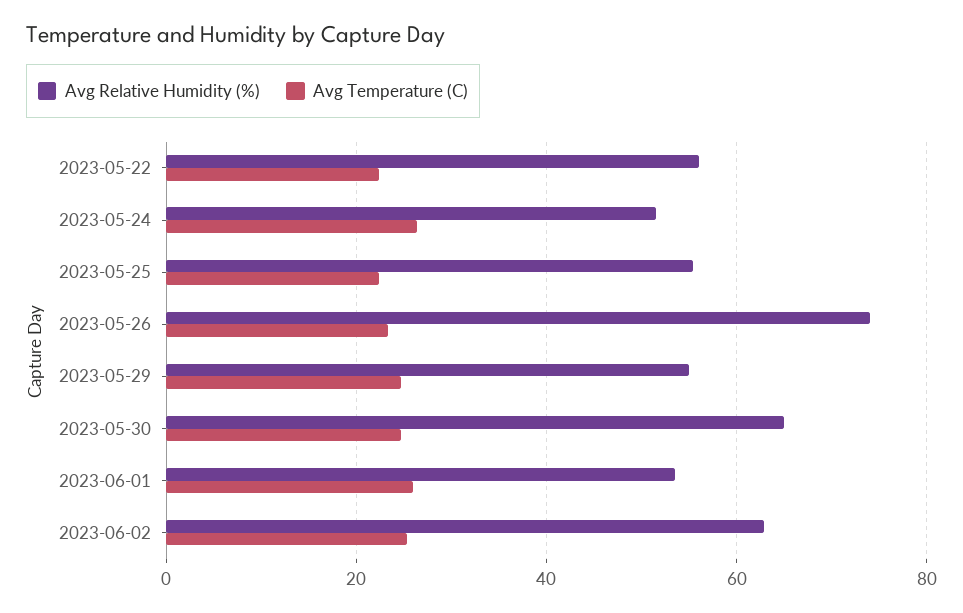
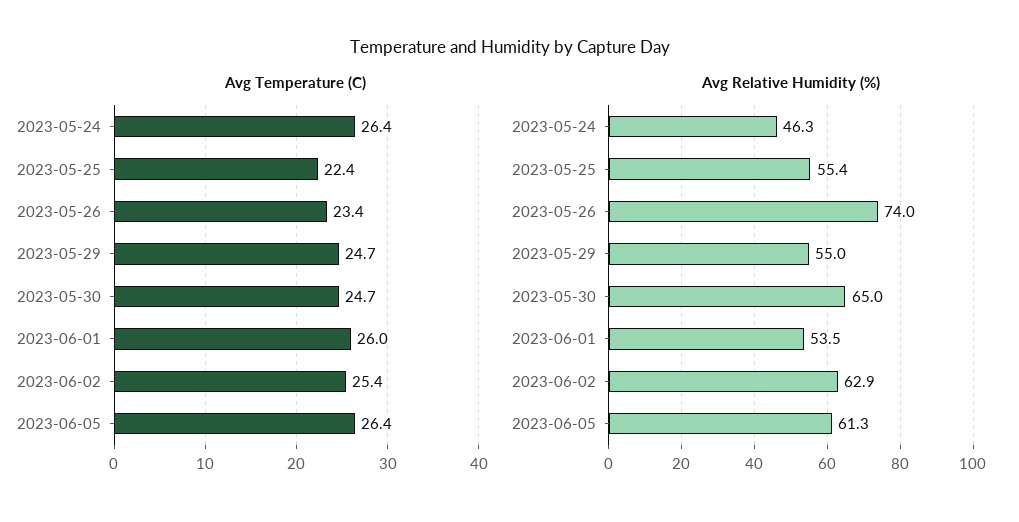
Avg Relative Humidity (%), 2023-05-22: 56 -> none
Avg Temperature (C), 2023-05-22: 22 -> none
Avg Relative Humidity (%), 2023-05-24: 52 -> 46.3
Avg Temperature (C), 2023-06-05: none -> 26.4
Avg Relative Humidity (%), 2023-06-05: none -> 61.3

